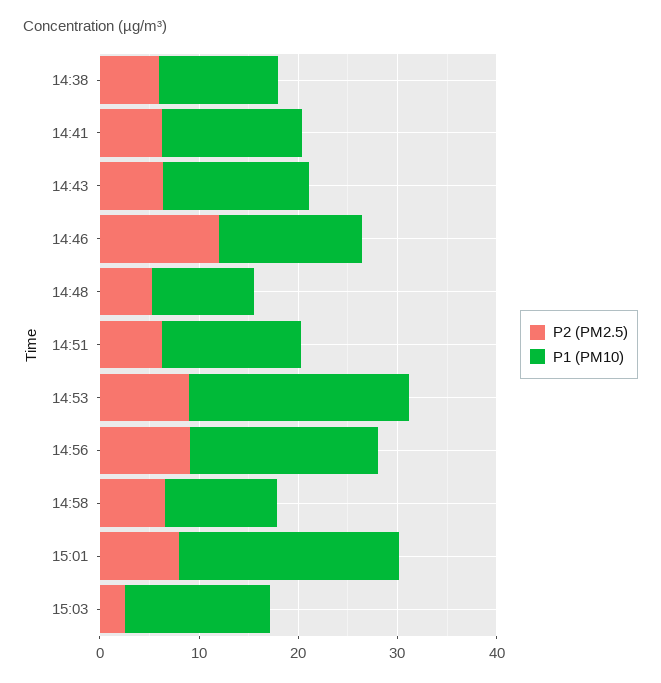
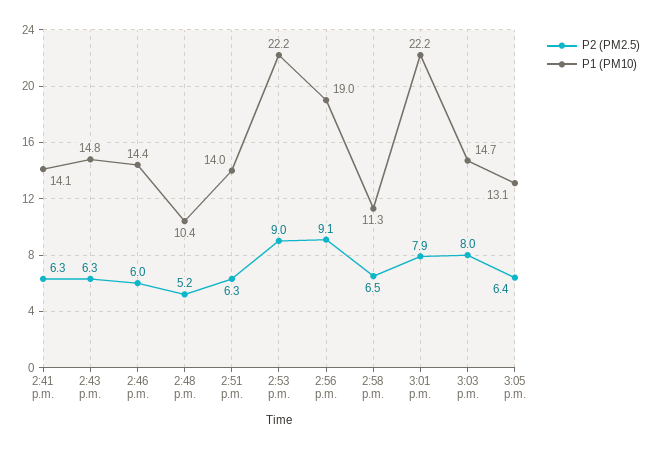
P2 (PM2.5), 14:38: 6 -> none
P1 (PM10), 14:38: 12 -> none
P2 (PM2.5), 14:46: 12 -> 6
P2 (PM2.5), 15:03: 2 -> 8
P2 (PM2.5), 3:05 p.m.: none -> 6.4
P1 (PM10), 3:05 p.m.: none -> 13.1

